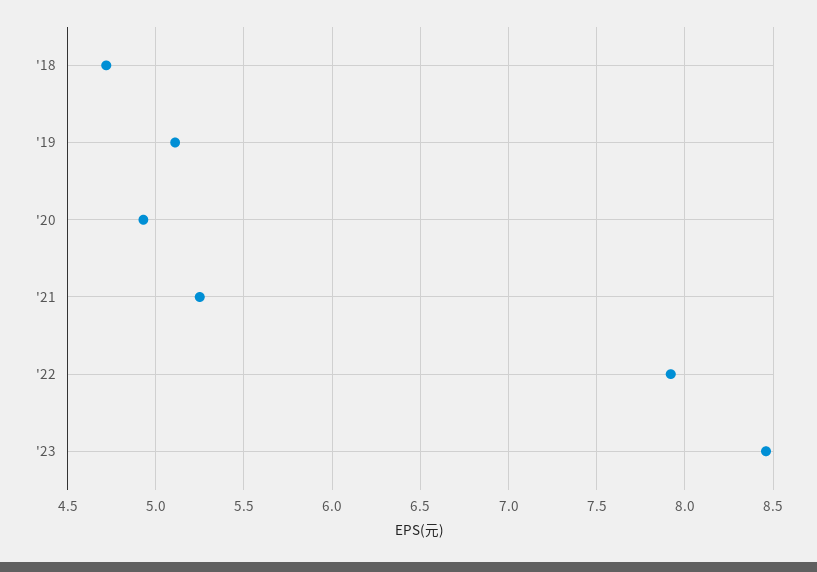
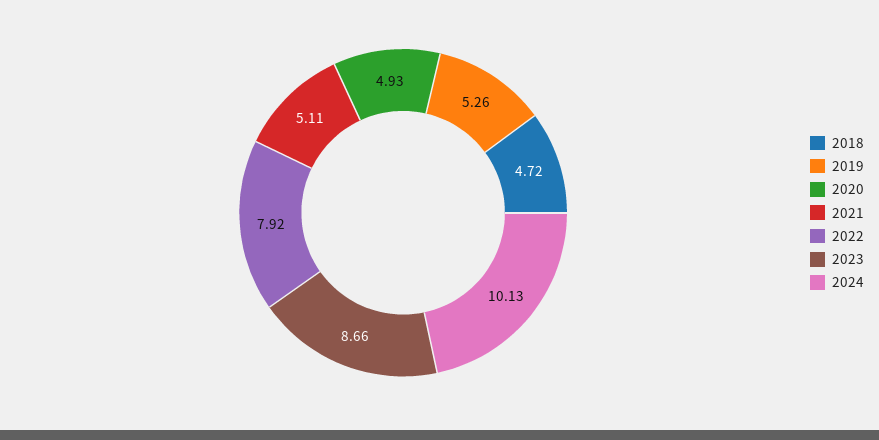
'19: 5.1 -> 5.26
'21: 5.25 -> 5.11
'23: 8.45 -> 8.66
2024: none -> 10.13

